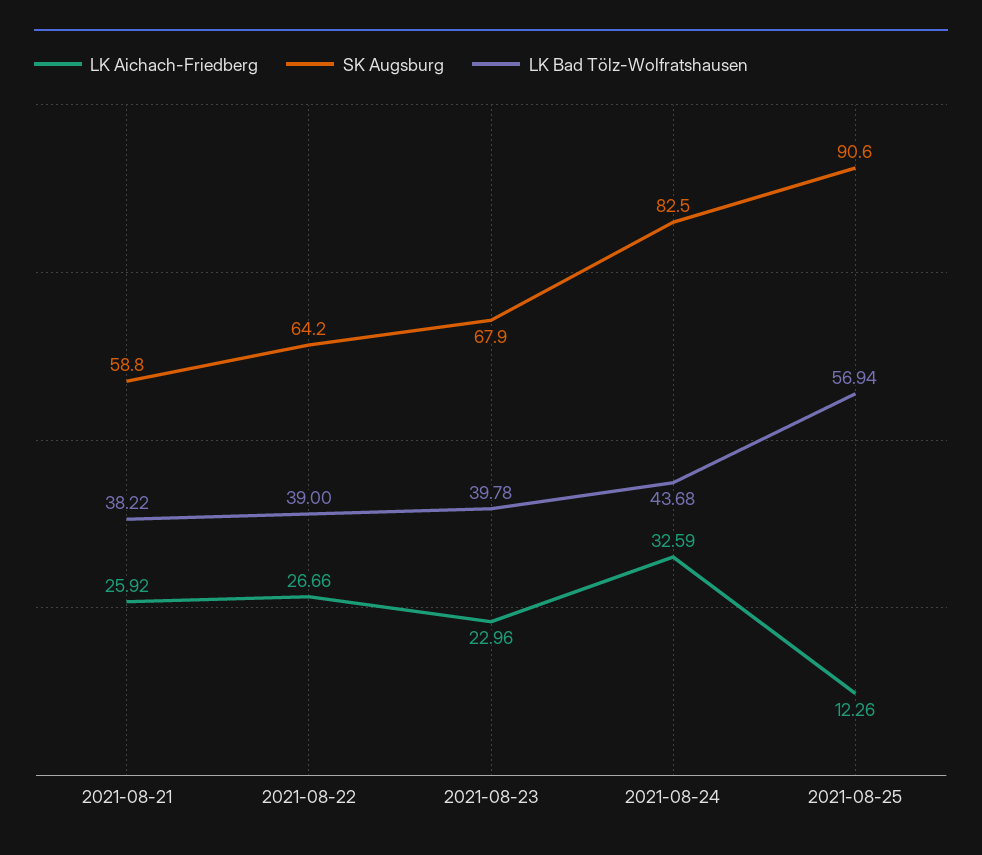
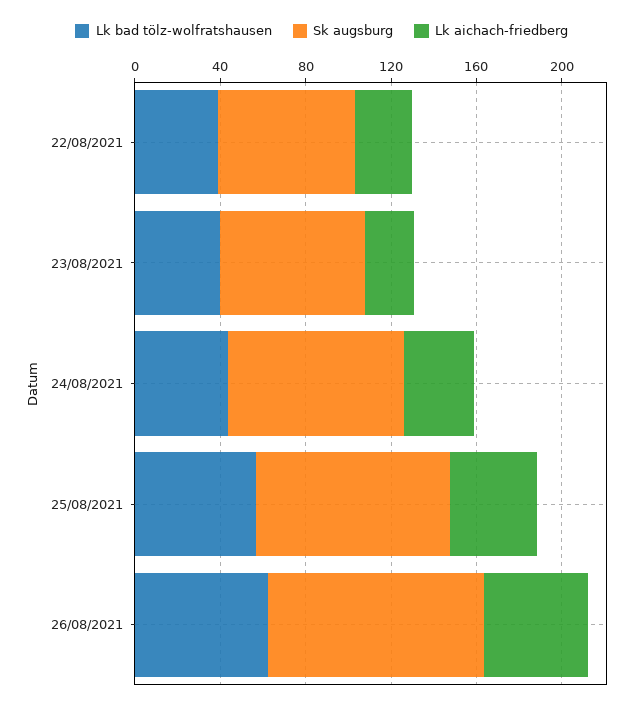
LK Aichach-Friedberg, 2021-08-21: 25.92 -> none
SK Augsburg, 2021-08-21: 58.8 -> none
LK Bad Tölz-Wolfratshausen, 2021-08-21: 38.22 -> none
LK Aichach-Friedberg, 2021-08-25: 12.26 -> 40
LK Bad Tölz-Wolfratshausen, 26/08/2021: none -> 60
SK Augsburg, 26/08/2021: none -> 100
LK Aichach-Friedberg, 26/08/2021: none -> 50

